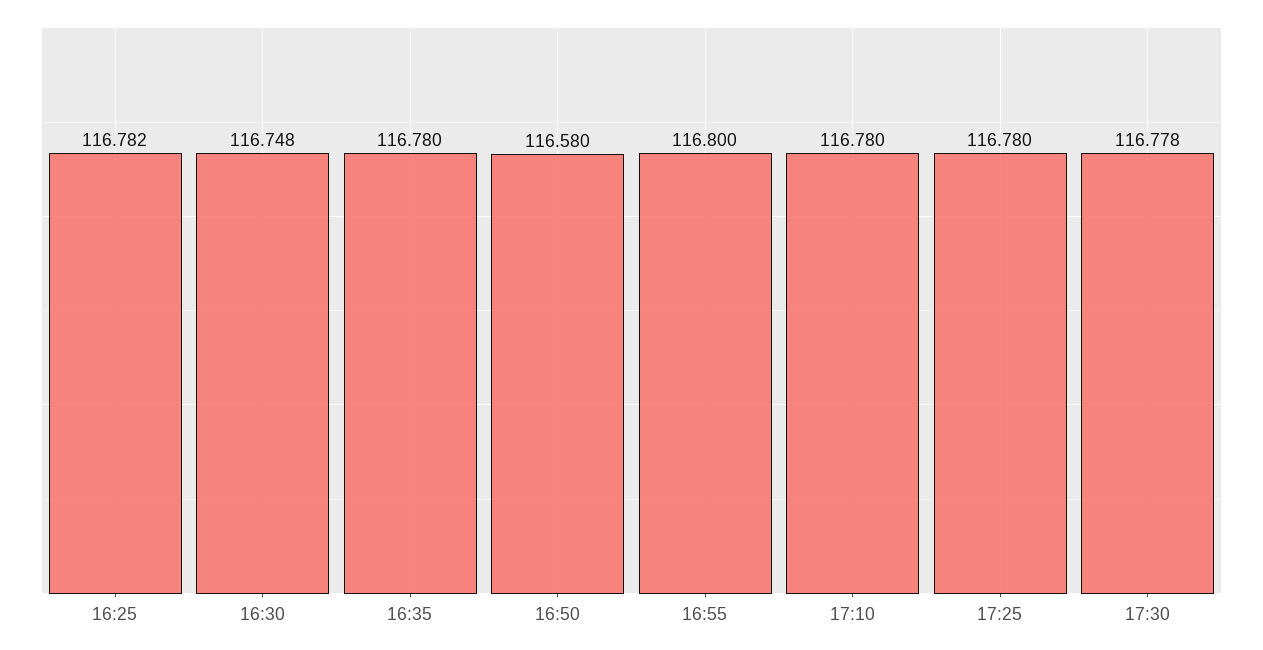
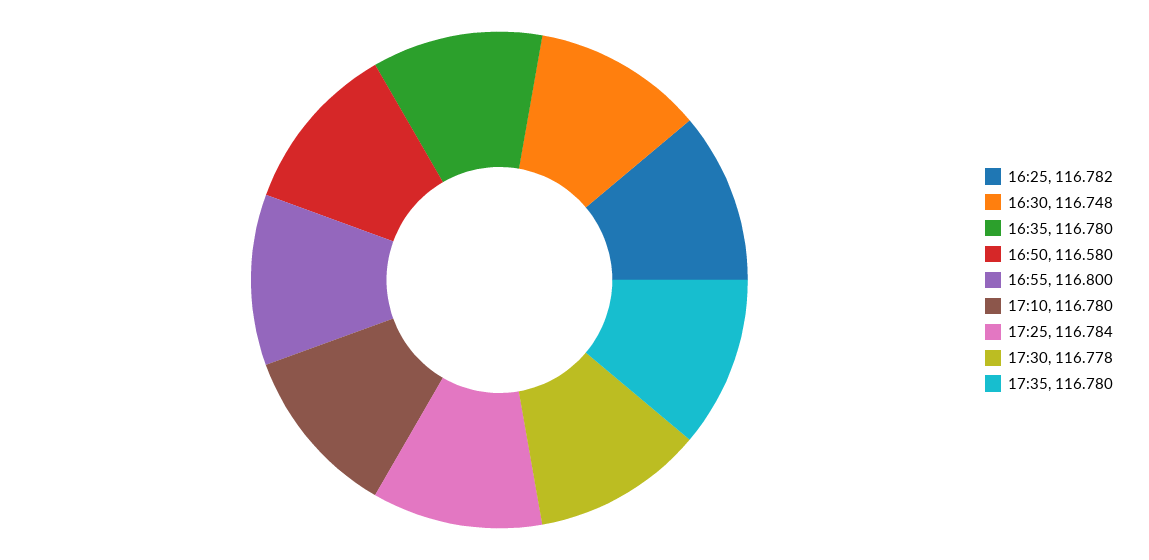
17:25: 116.78 -> 116.784
17:35: none -> 116.78

